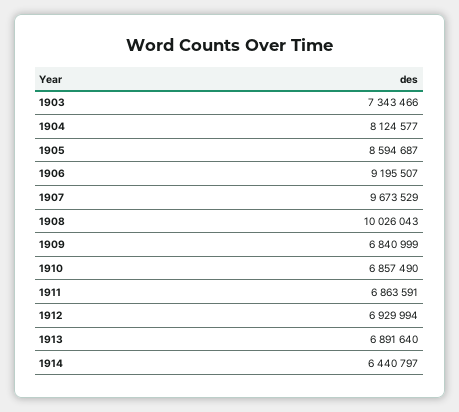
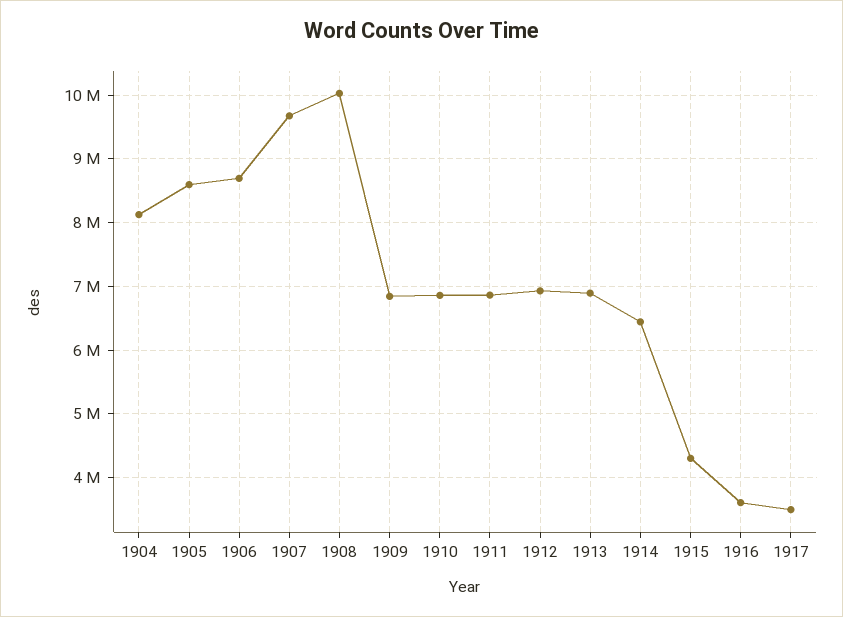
1903: 7343466 -> none
1906: 9195507 -> 8700000
1915: none -> 4300000
1916: none -> 3600000
1917: none -> 3500000

